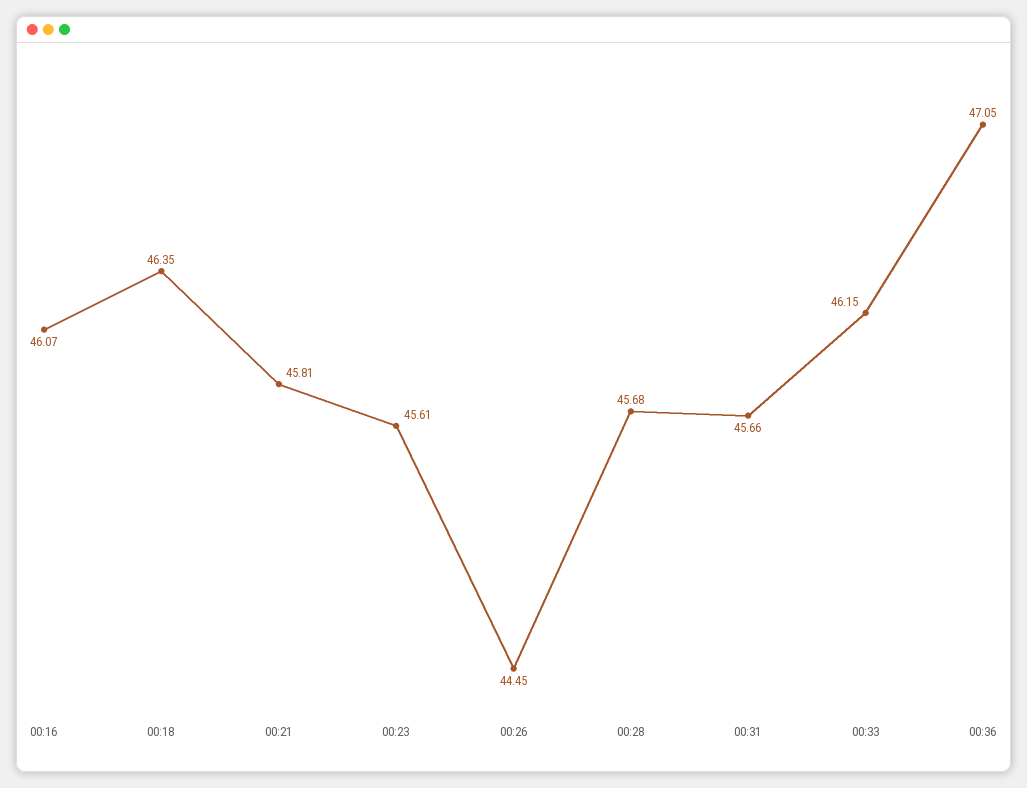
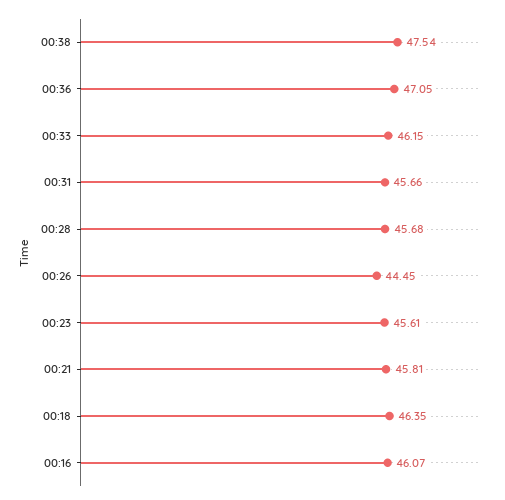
00:38: none -> 47.54

